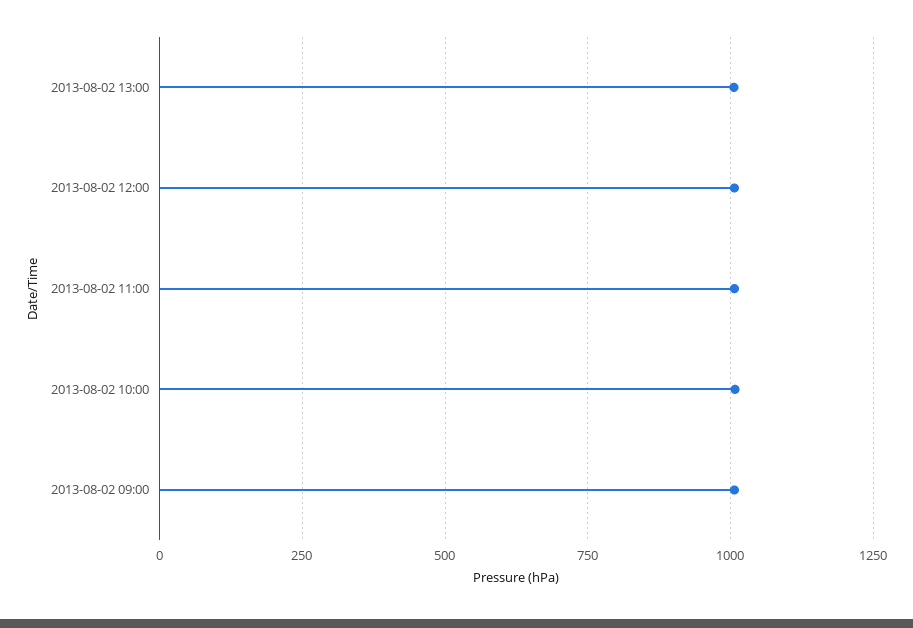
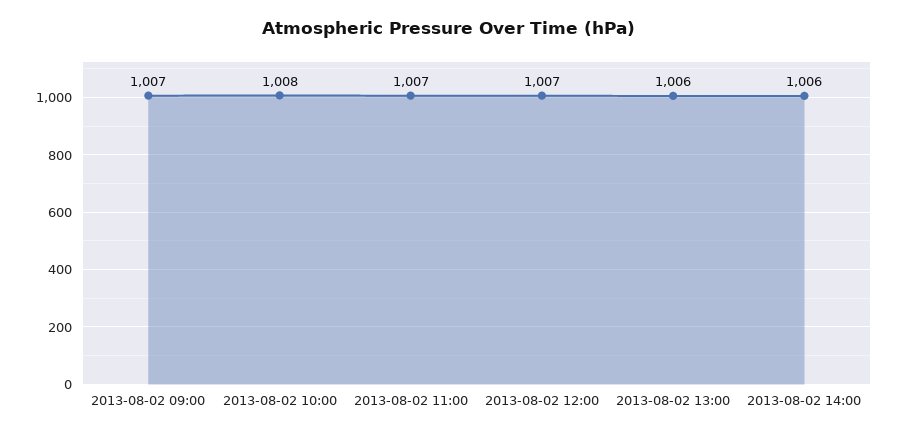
2013-08-02 14:00: none -> 1006

